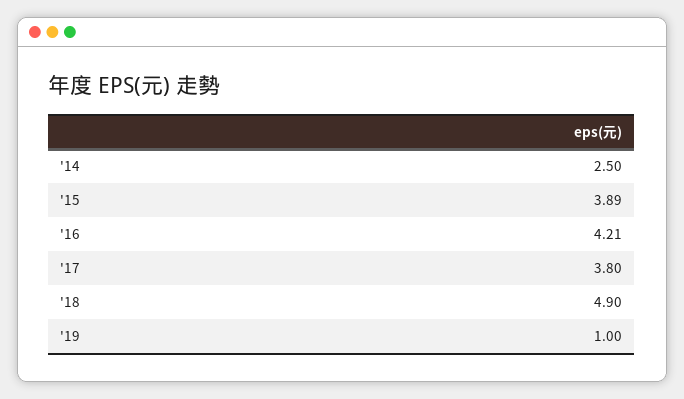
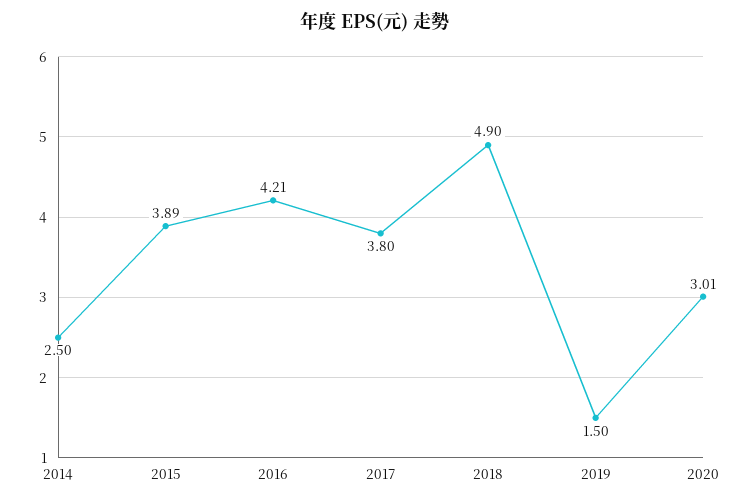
'19: 1 -> 1.5
2020: none -> 3.01

